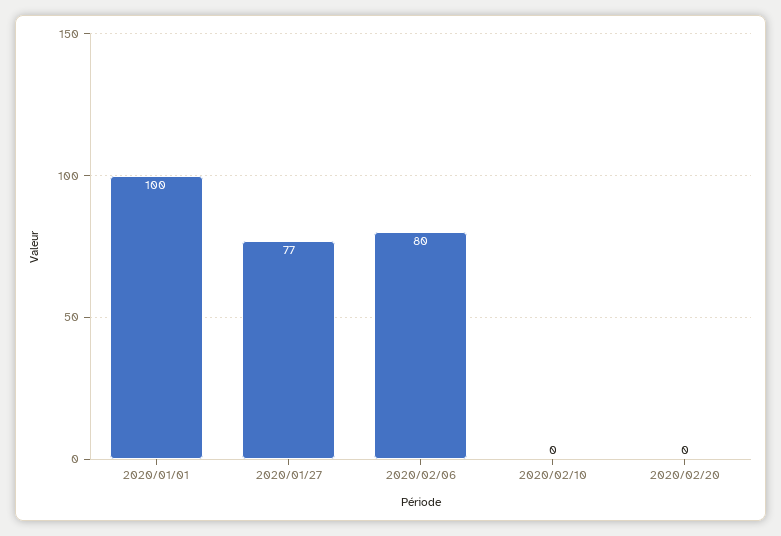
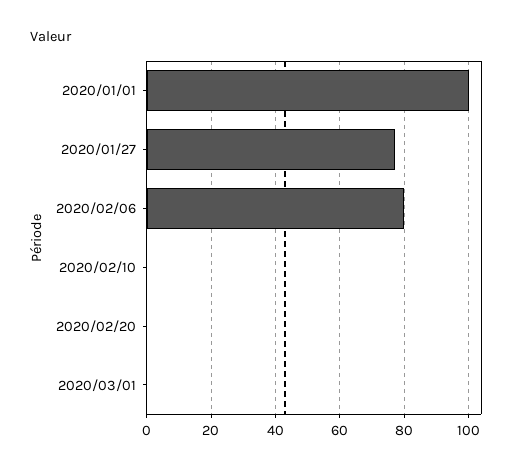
2020/03/01: none -> 0

